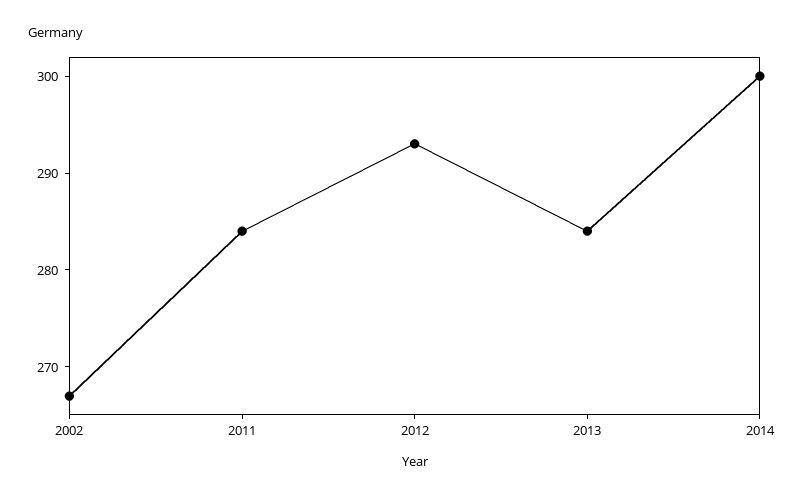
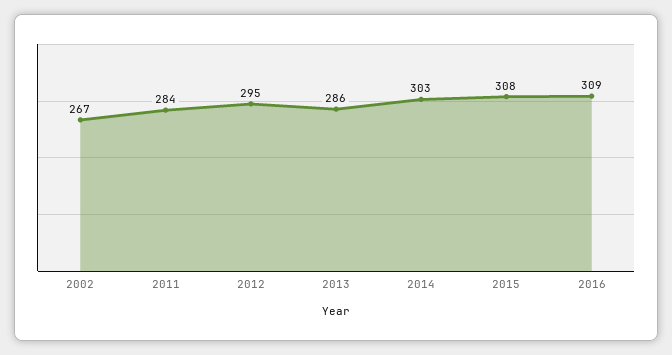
2012: 293 -> 295
2013: 284 -> 286
2014: 300 -> 303
2015: none -> 308
2016: none -> 309

